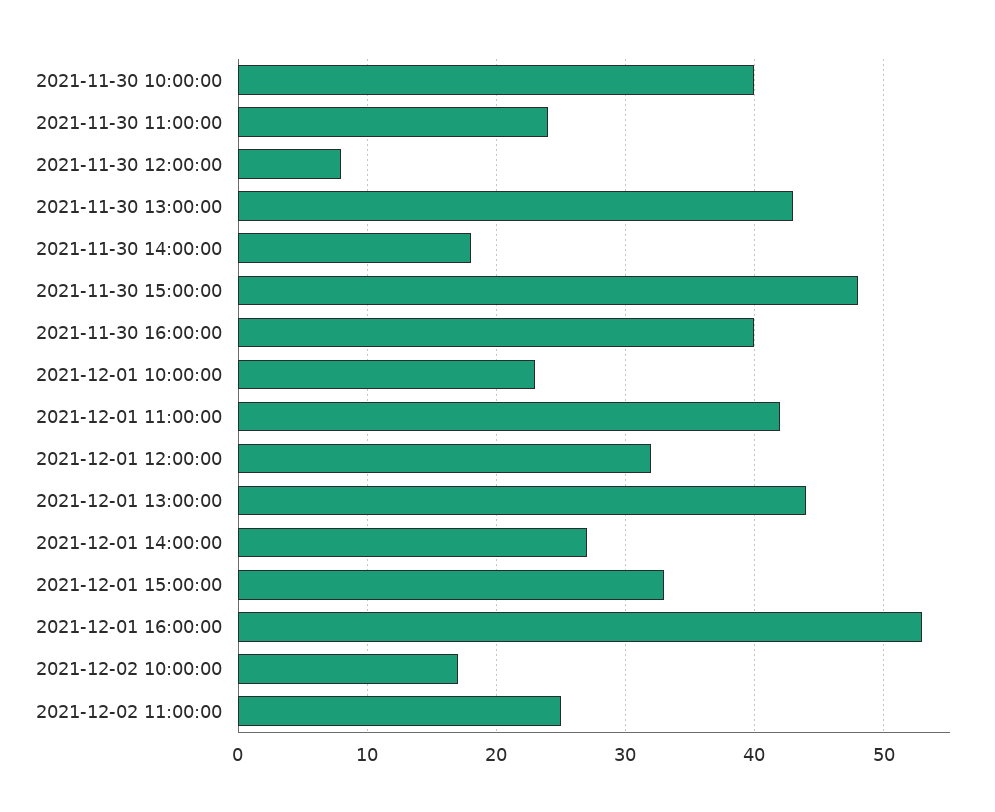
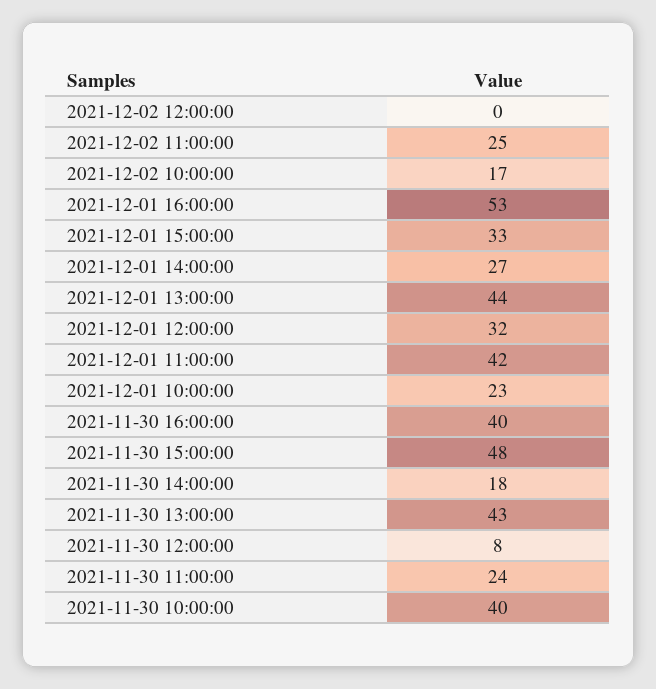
2021-12-02 12:00:00: none -> 0

